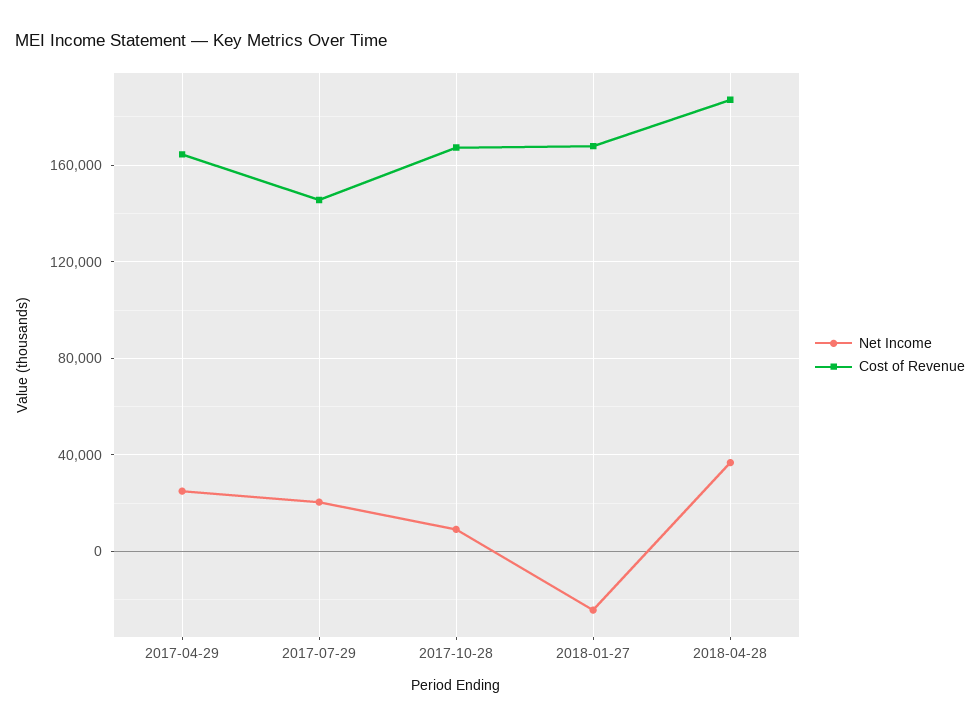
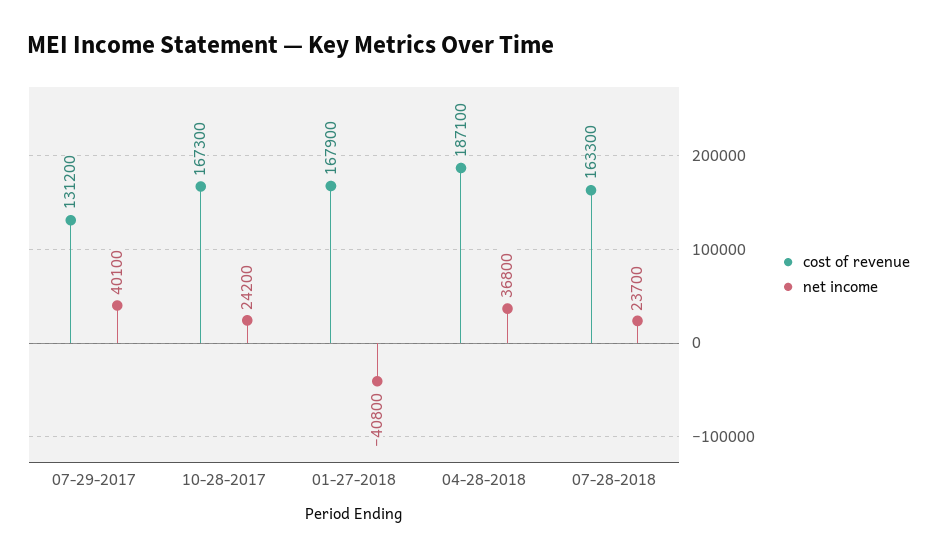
Net Income, 2017-04-29: 25000 -> none
Cost of Revenue, 2017-04-29: 165000 -> none
Net Income, 2017-07-29: 20000 -> 40100
Cost of Revenue, 2017-07-29: 145000 -> 131200
Net Income, 2017-10-28: 10000 -> 24200
Net Income, 2018-01-27: -25000 -> -40800
Cost of Revenue, 07-28-2018: none -> 163300
Net Income, 07-28-2018: none -> 23700

